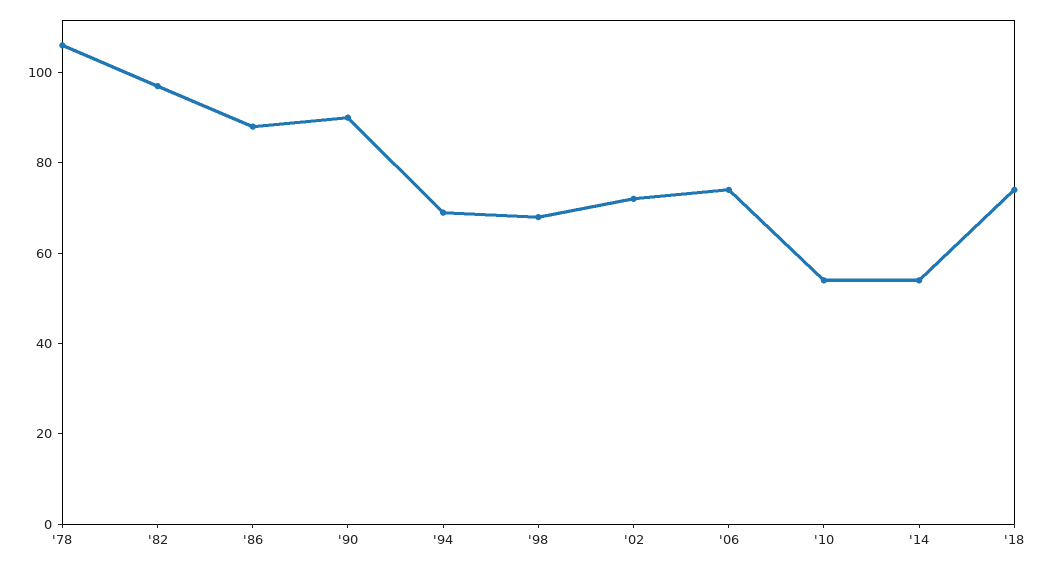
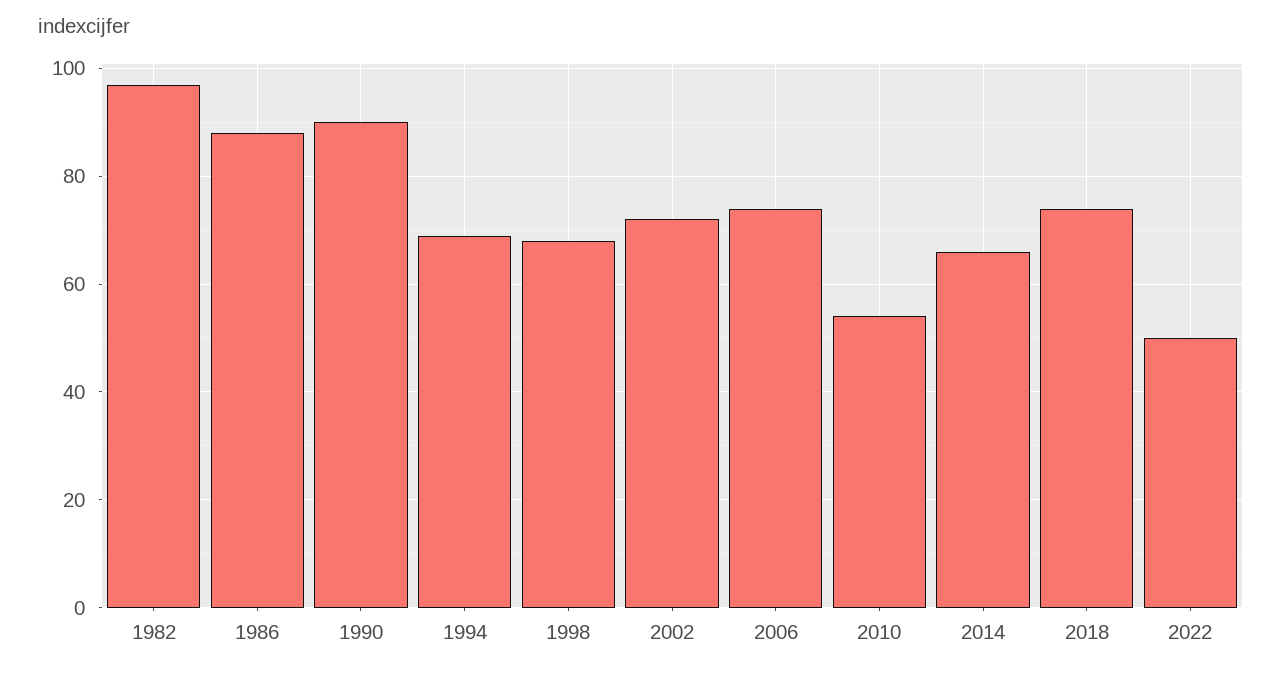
'78: 105 -> none
'14: 55 -> 65
2022: none -> 50

